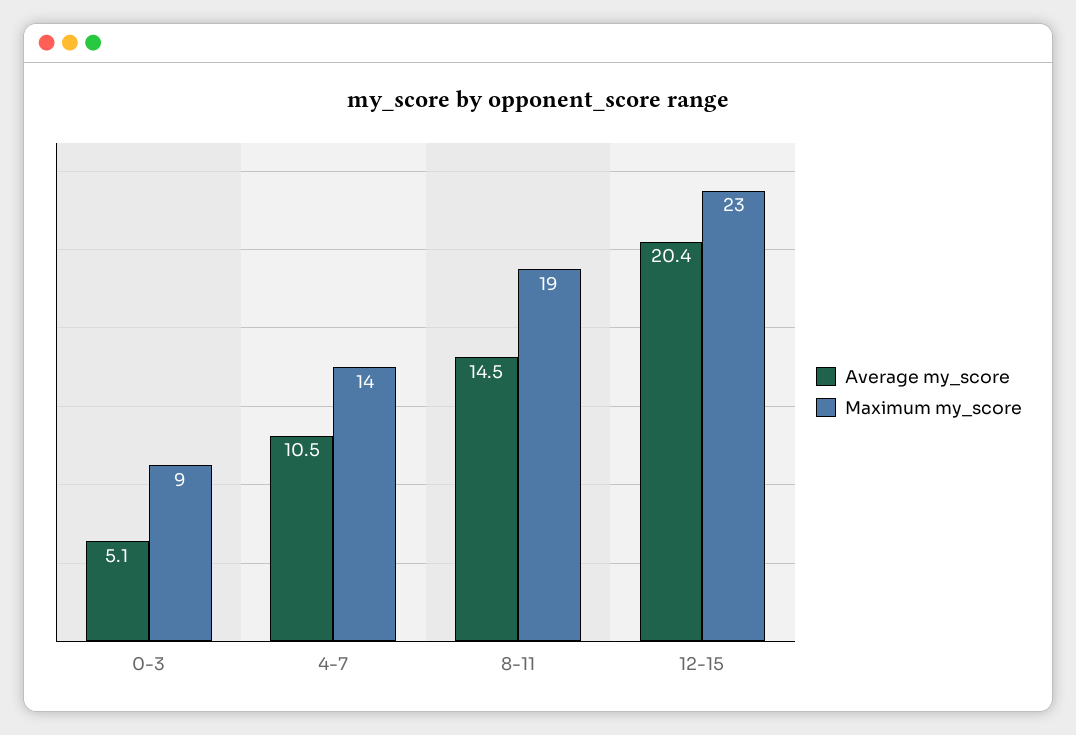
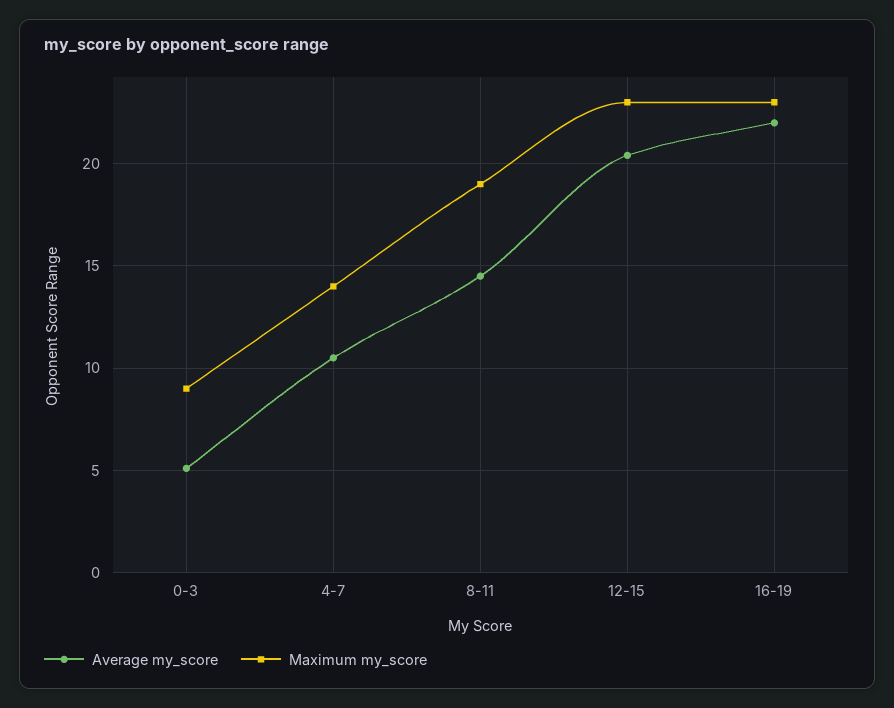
Average my_score, 16-19: none -> 22
Maximum my_score, 16-19: none -> 23

